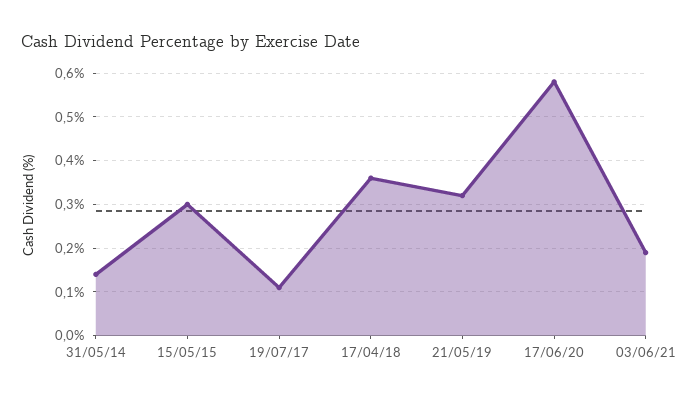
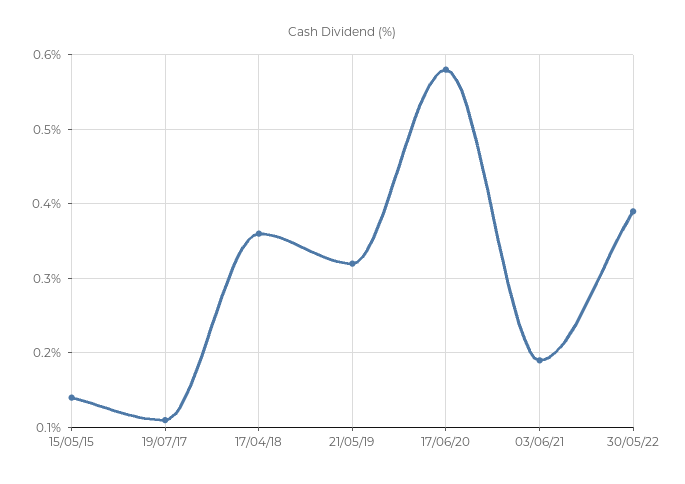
31/05/14: 0.15 -> none
15/05/15: 0.3 -> 0.14
30/05/22: none -> 0.39

